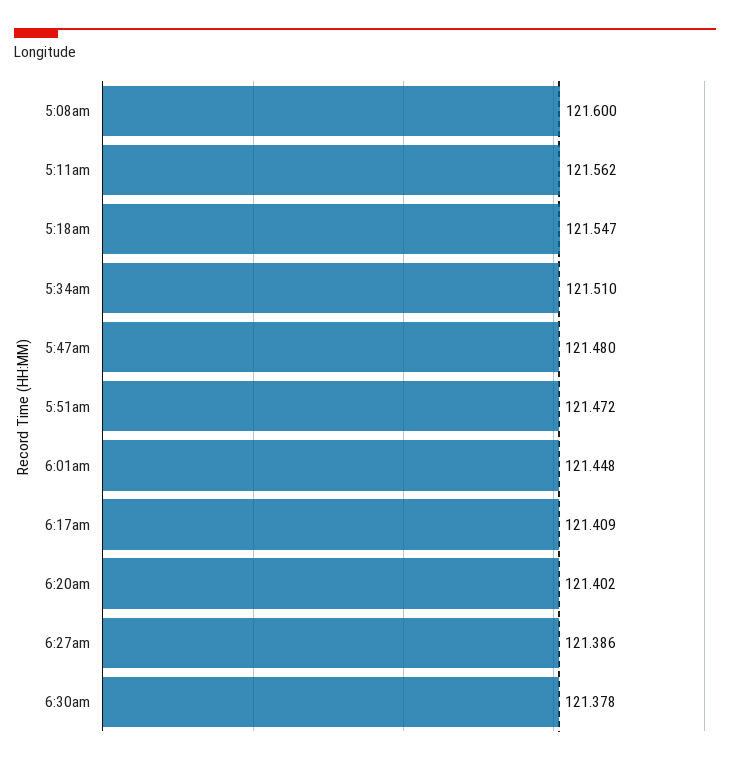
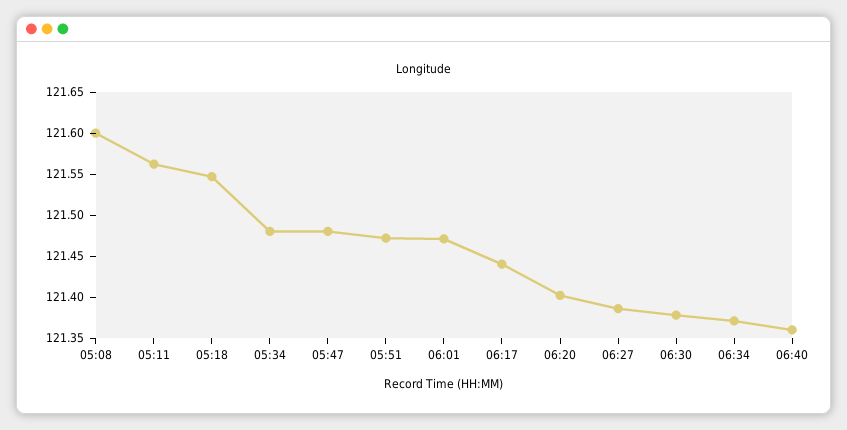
5:34am: 121.51 -> 121.48
6:01am: 121.448 -> 121.47
6:17am: 121.409 -> 121.44
06:34: none -> 121.37
06:40: none -> 121.36

